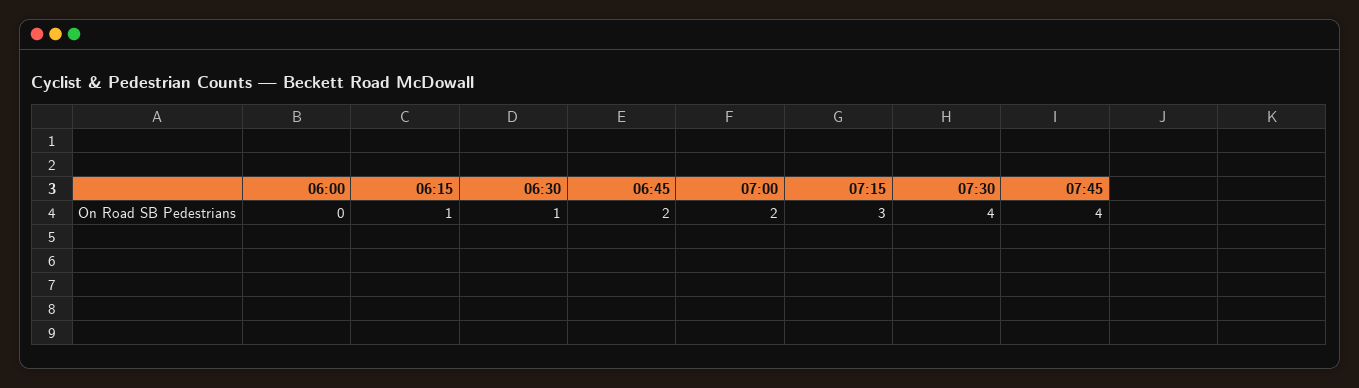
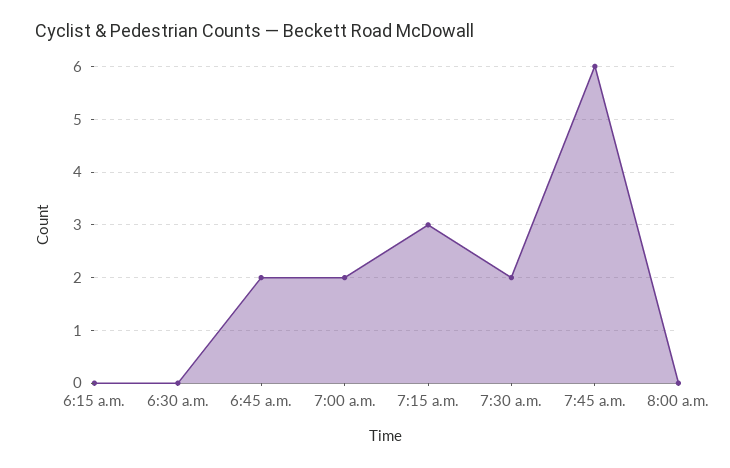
06:00: 0 -> none
06:15: 1 -> 0
06:30: 1 -> 0
07:30: 4 -> 2
07:45: 4 -> 6
8:00 a.m.: none -> 0

